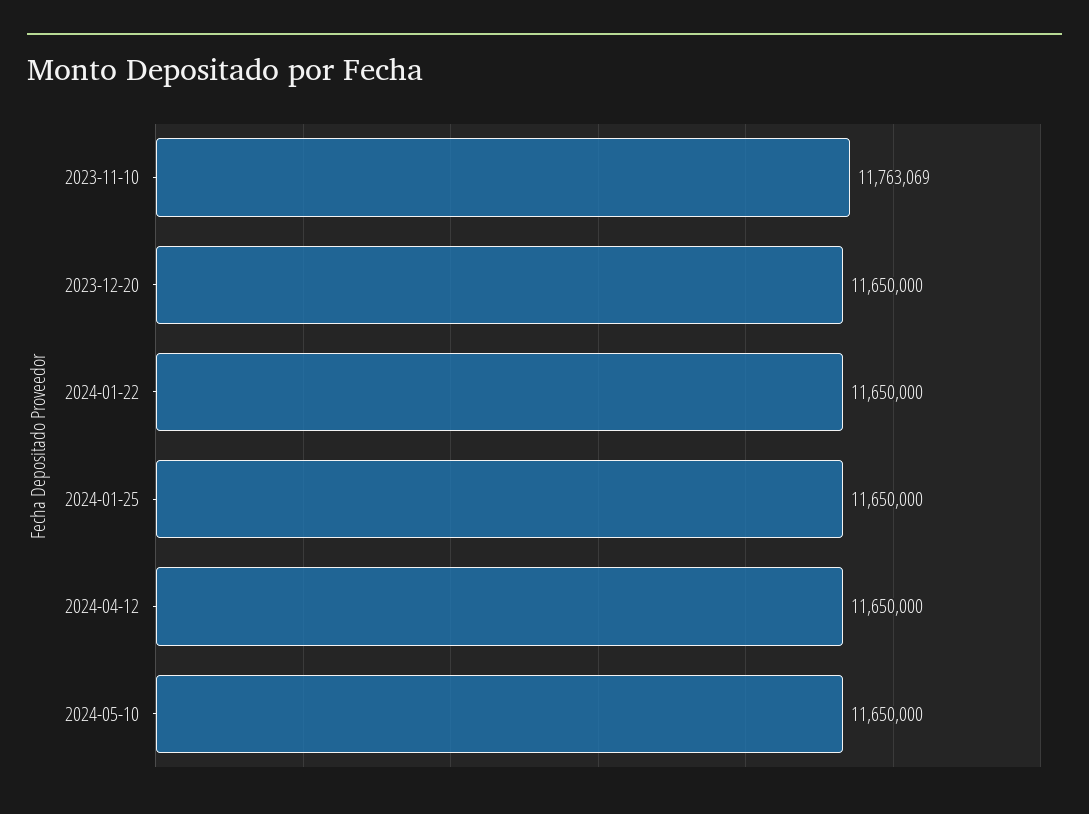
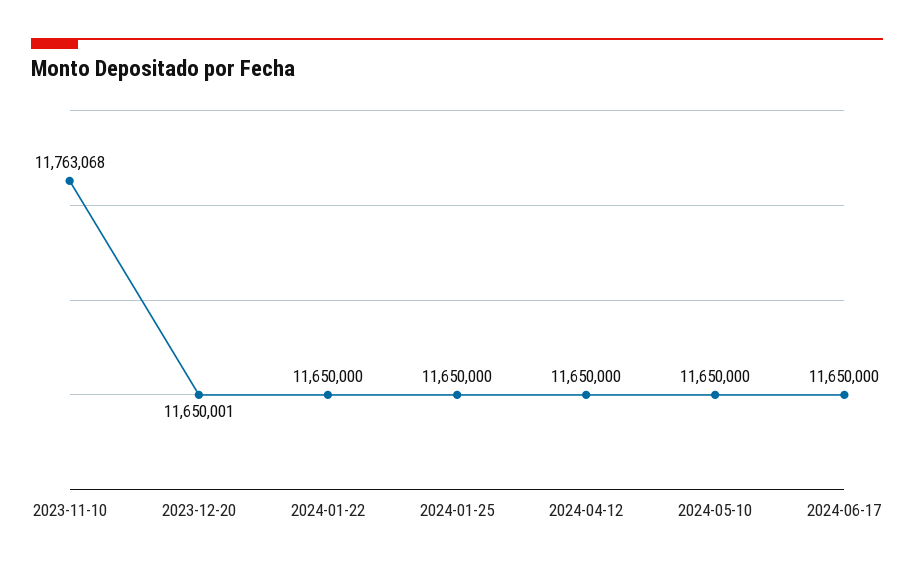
2023-11-10: 11763069 -> 11763068
2023-12-20: 11650000 -> 11650001
2024-06-17: none -> 11650000

